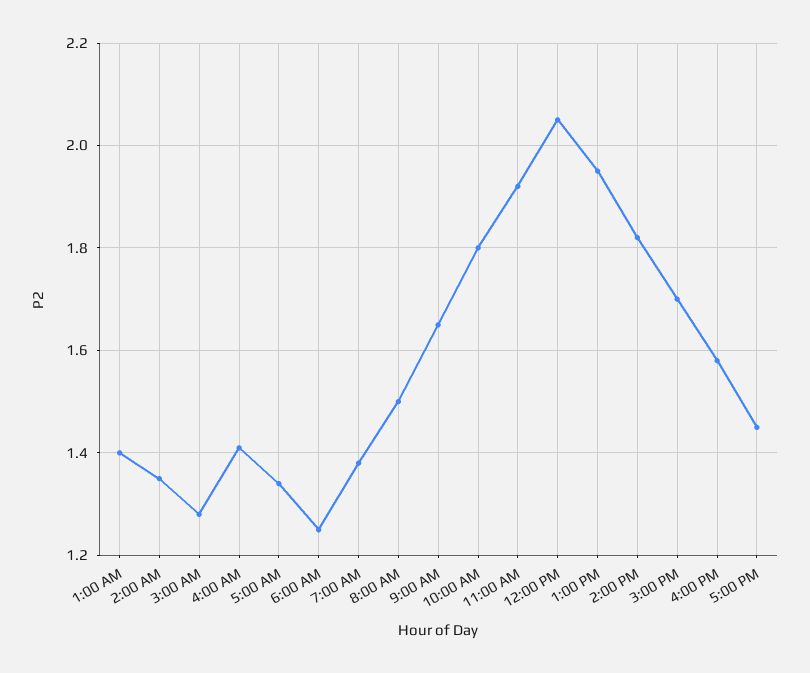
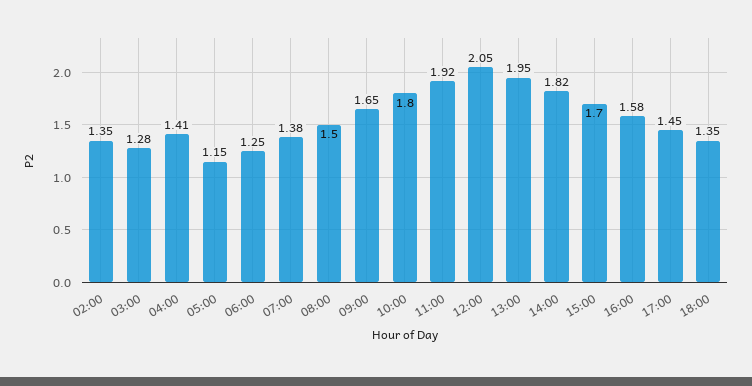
1:00 AM: 1.4 -> none
5:00 AM: 1.35 -> 1.15
18:00: none -> 1.35

